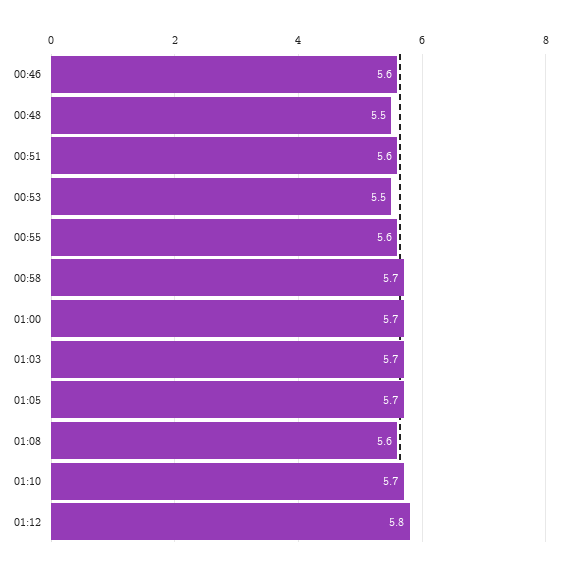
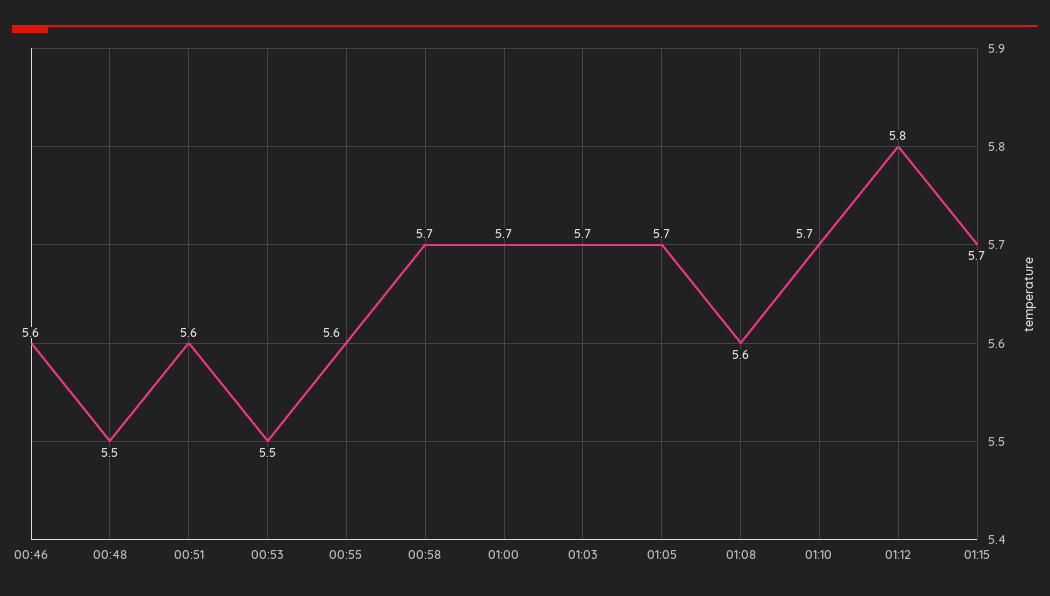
01:15: none -> 5.7

